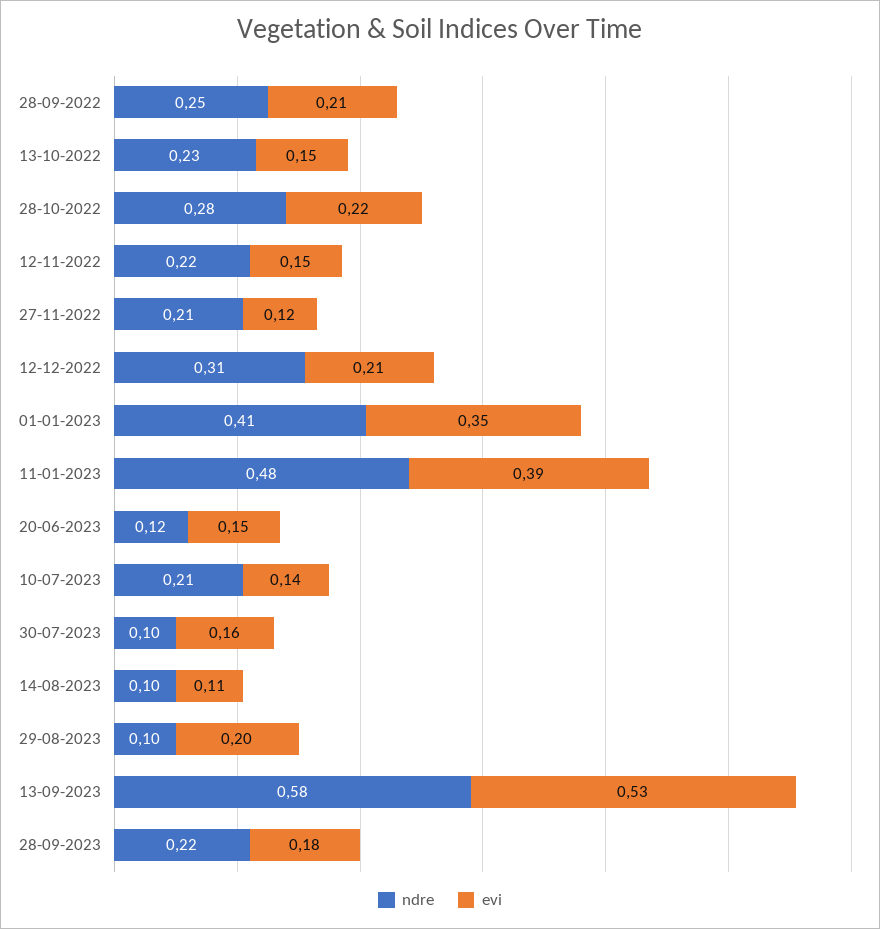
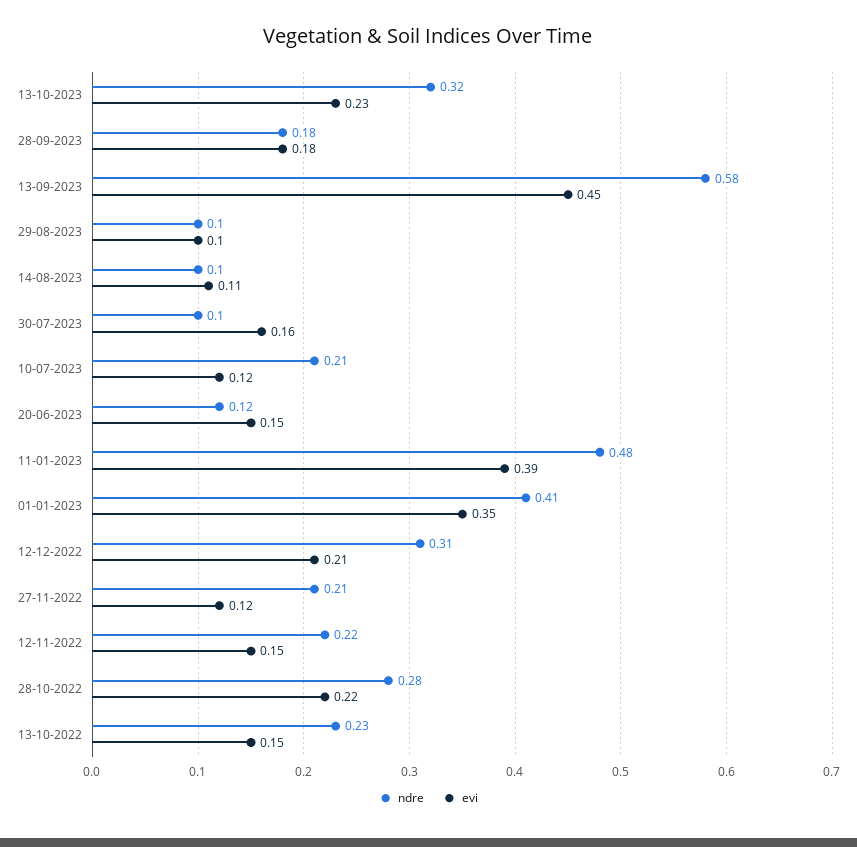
ndre, 28-09-2022: 0.25 -> none
evi, 28-09-2022: 0.21 -> none
evi, 10-07-2023: 0.14 -> 0.12
evi, 29-08-2023: 0.2 -> 0.1
evi, 13-09-2023: 0.53 -> 0.45
ndre, 28-09-2023: 0.22 -> 0.18
ndre, 13-10-2023: none -> 0.32
evi, 13-10-2023: none -> 0.23

